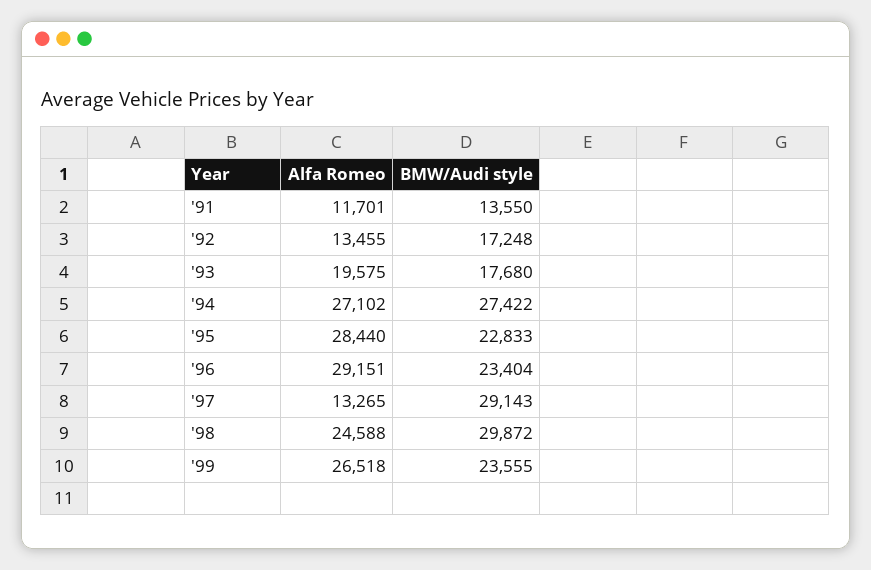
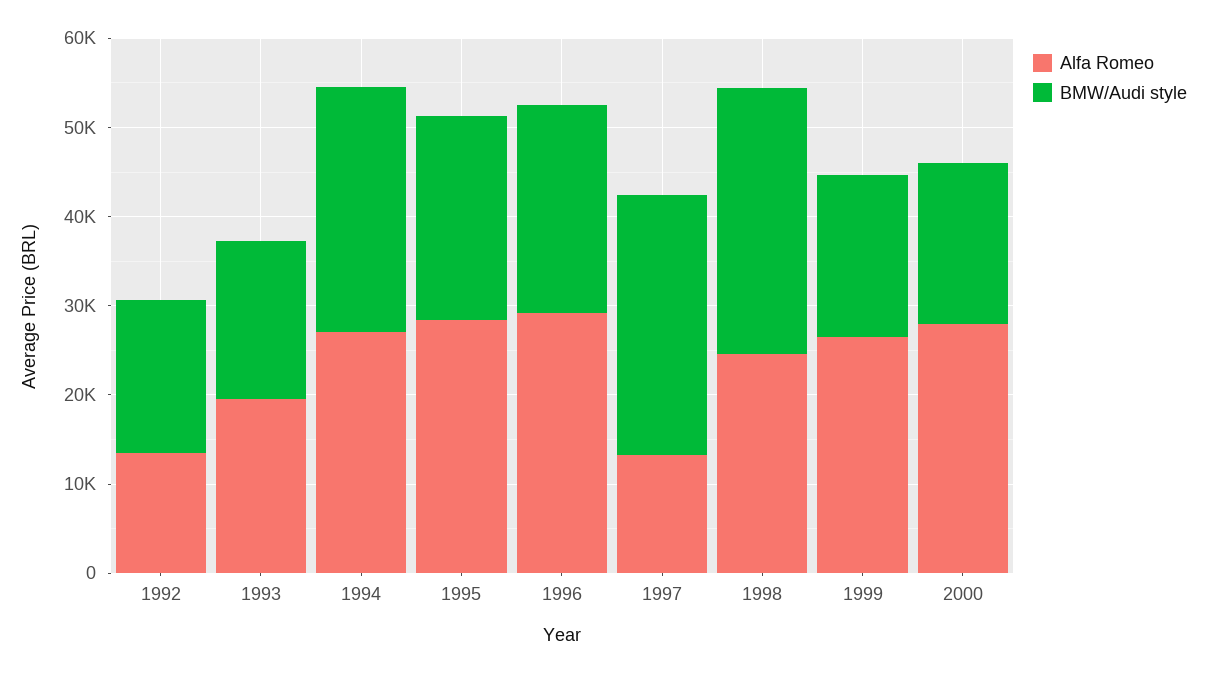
Alfa Romeo, '91: 11701 -> none
BMW/Audi style, '91: 13550 -> none
BMW/Audi style, '99: 23555 -> 18000
Alfa Romeo, 2000: none -> 28000
BMW/Audi style, 2000: none -> 18000

